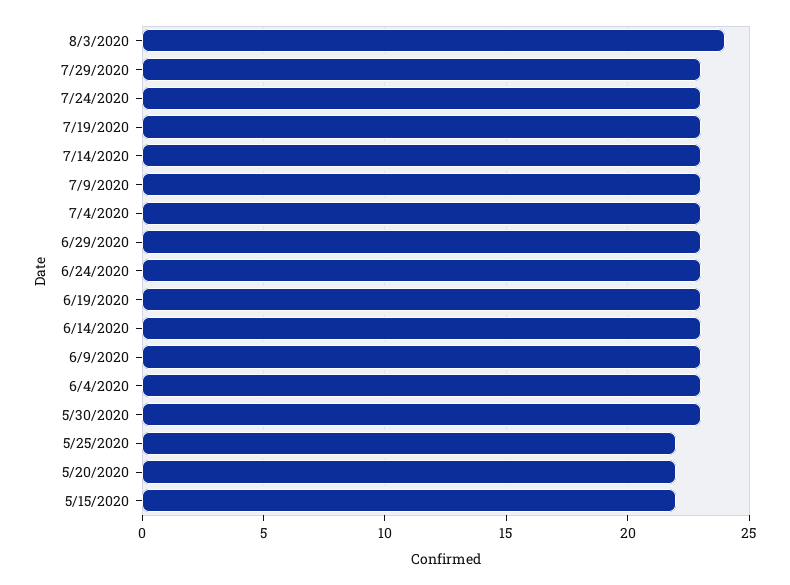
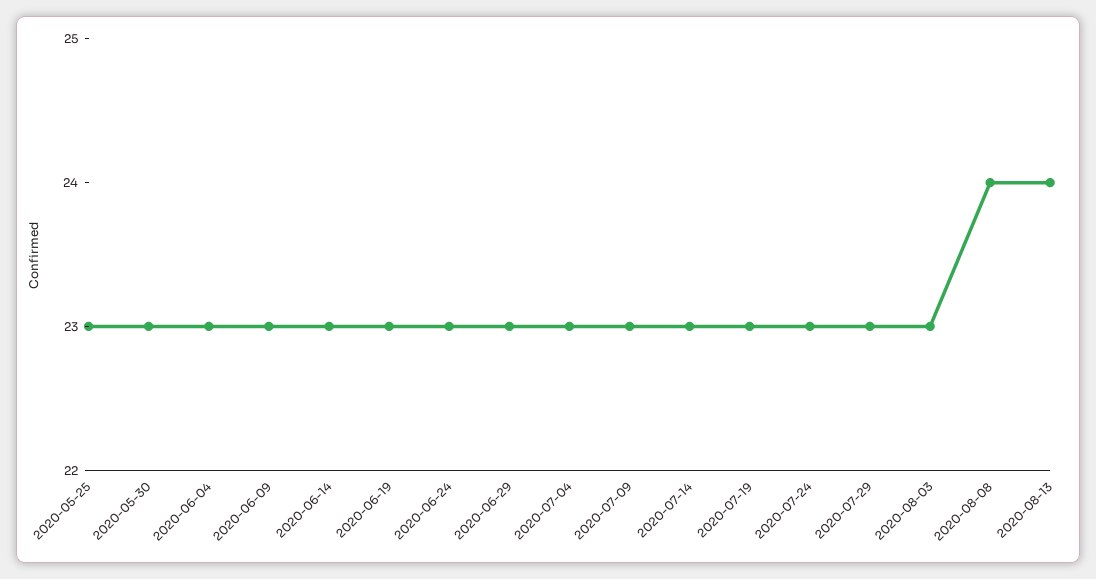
8/3/2020: 24 -> 23
5/25/2020: 22 -> 23
5/20/2020: 22 -> none
5/15/2020: 22 -> none
2020-08-08: none -> 24
2020-08-13: none -> 24

